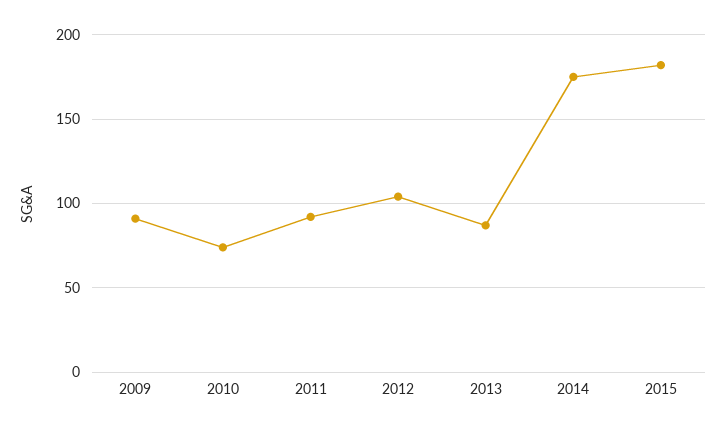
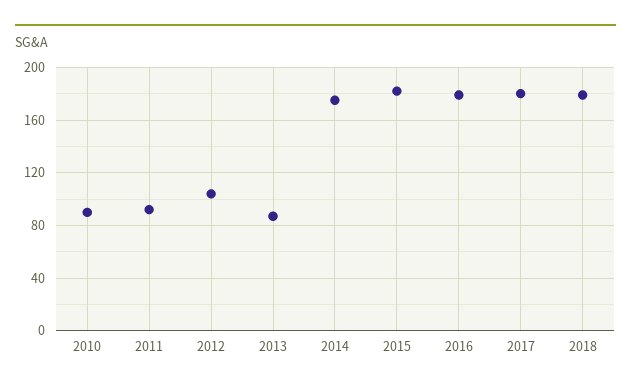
2009: 90 -> none
2010: 75 -> 90
2016: none -> 180
2017: none -> 180
2018: none -> 180

